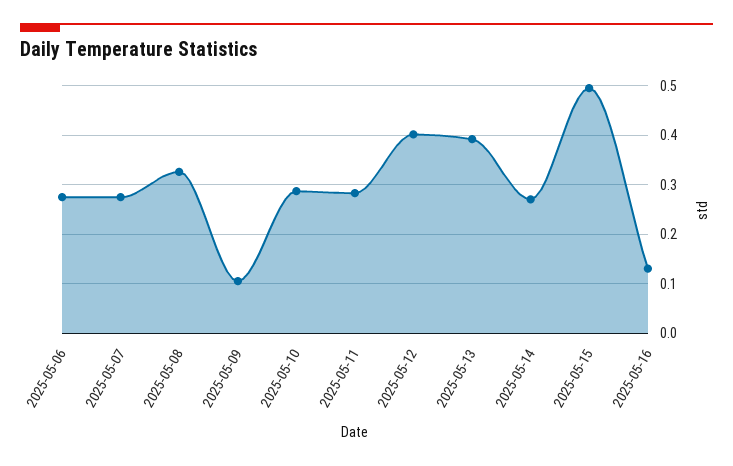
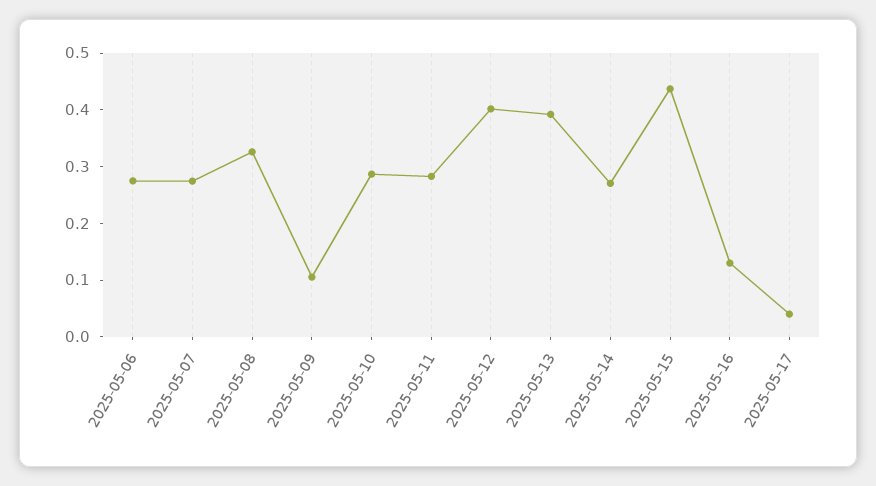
2025-05-15: 0.5 -> 0.44
2025-05-17: none -> 0.04

